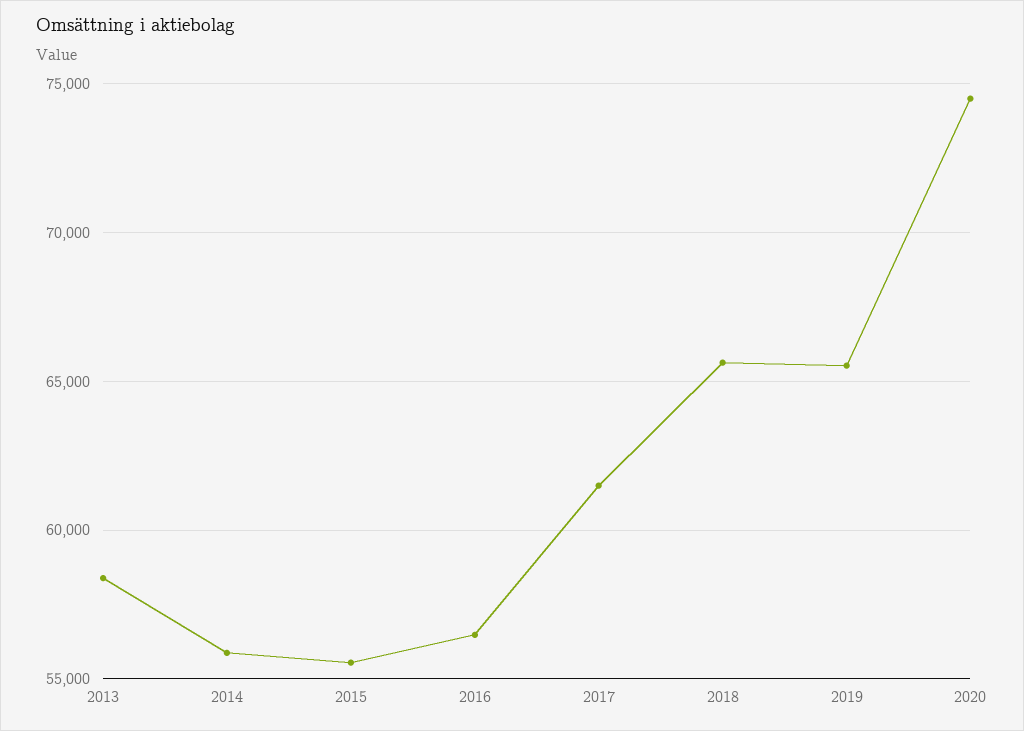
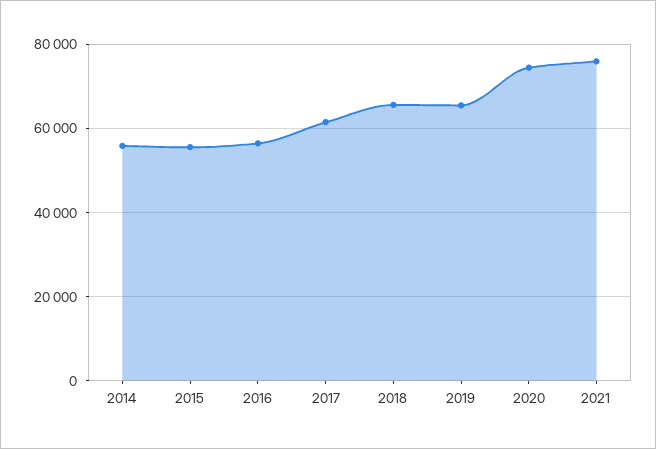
2013: 58500 -> none
2021: none -> 76000

